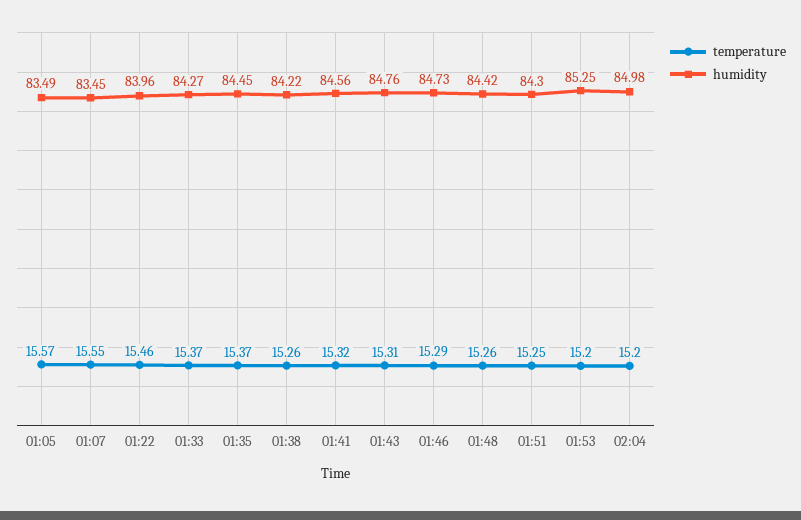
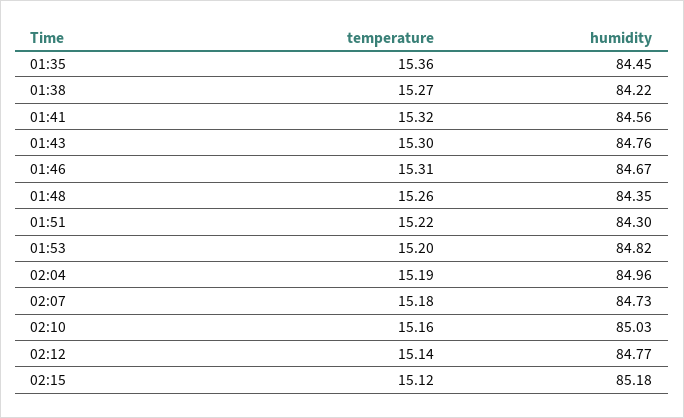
temperature, 01:05: 15.57 -> none
humidity, 01:05: 83.49 -> none
temperature, 01:07: 15.55 -> none
humidity, 01:07: 83.45 -> none
temperature, 01:22: 15.46 -> none
humidity, 01:22: 83.96 -> none
temperature, 01:33: 15.37 -> none
humidity, 01:33: 84.27 -> none
temperature, 01:35: 15.37 -> 15.36
temperature, 01:38: 15.26 -> 15.27
temperature, 01:43: 15.31 -> 15.3
temperature, 01:46: 15.29 -> 15.31
humidity, 01:46: 84.73 -> 84.67
humidity, 01:48: 84.42 -> 84.35
temperature, 01:51: 15.25 -> 15.22
humidity, 01:53: 85.25 -> 84.82
temperature, 02:04: 15.2 -> 15.19
humidity, 02:04: 84.98 -> 84.96
temperature, 02:07: none -> 15.18
humidity, 02:07: none -> 84.73
temperature, 02:10: none -> 15.16
humidity, 02:10: none -> 85.03
temperature, 02:12: none -> 15.14
humidity, 02:12: none -> 84.77
temperature, 02:15: none -> 15.12
humidity, 02:15: none -> 85.18

